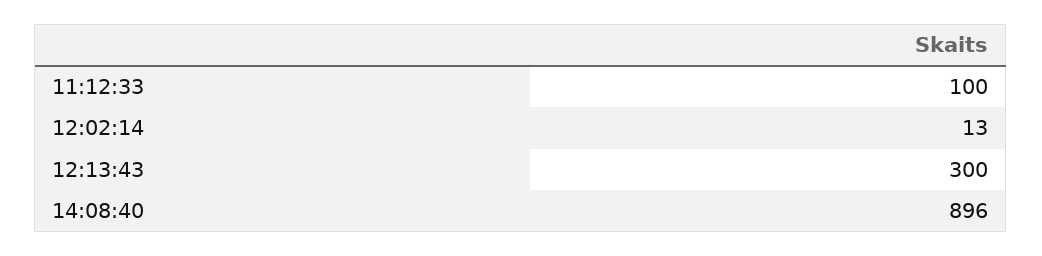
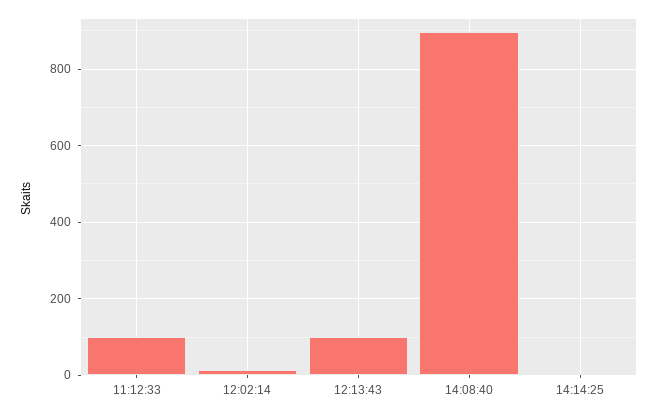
12:13:43: 300 -> 100
14:14:25: none -> 0

